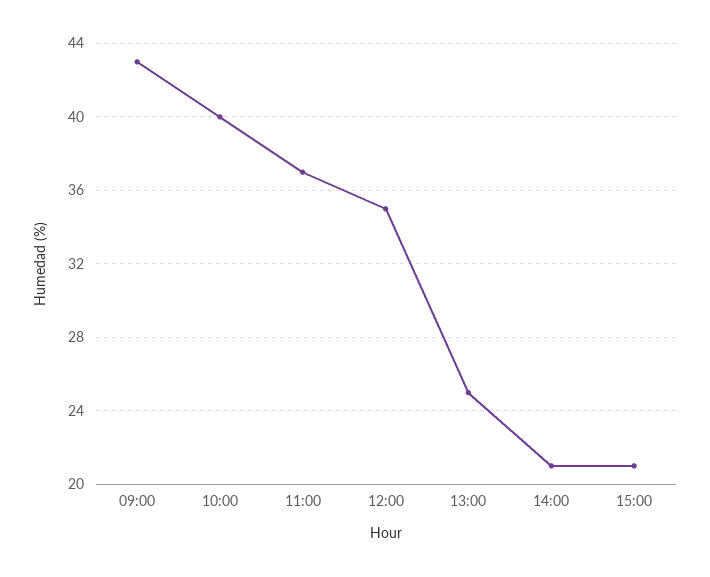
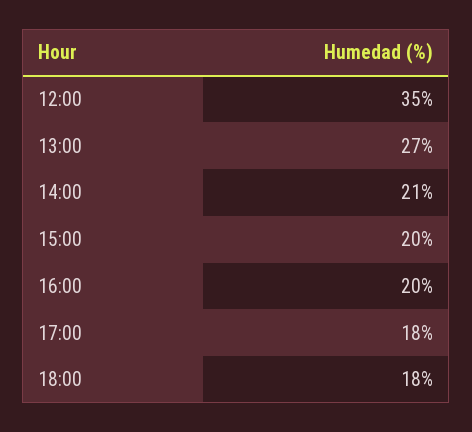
09:00: 43 -> none
10:00: 40 -> none
11:00: 37 -> none
13:00: 25 -> 27
15:00: 21 -> 20
16:00: none -> 20
17:00: none -> 18
18:00: none -> 18

